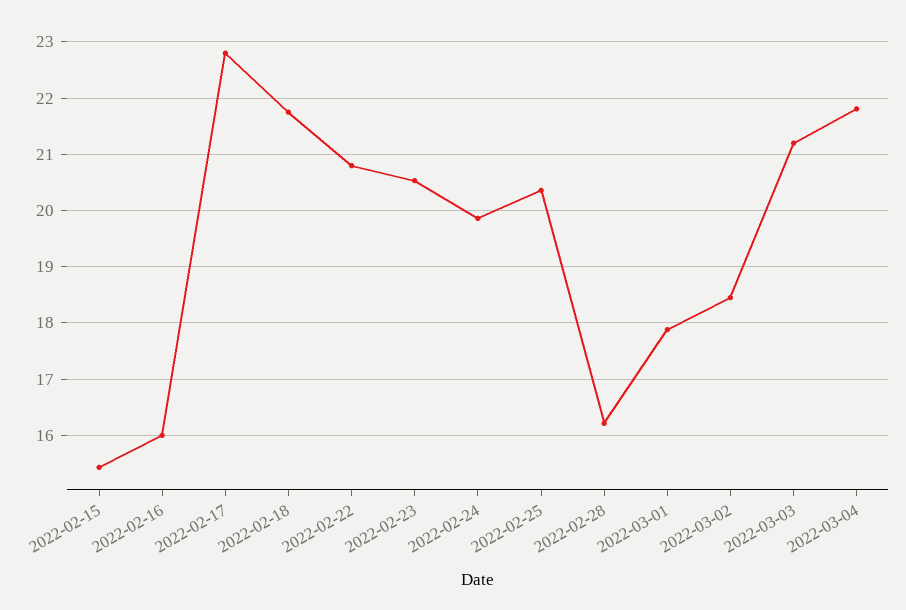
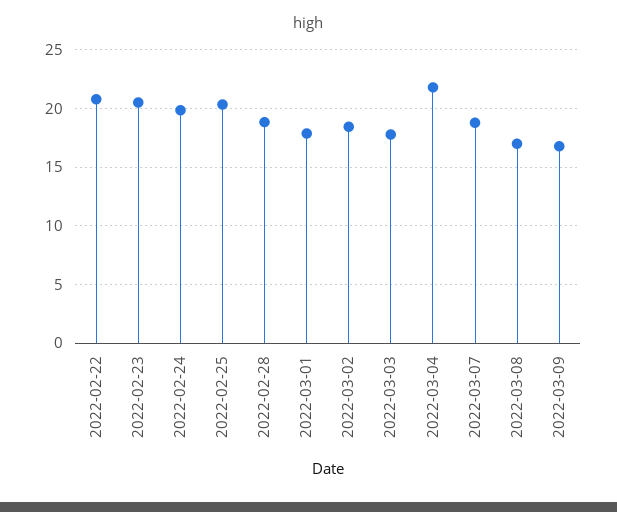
2022-02-15: 15.4 -> none
2022-02-16: 16 -> none
2022-02-17: 22.8 -> none
2022-02-18: 21.8 -> none
2022-02-28: 16.2 -> 19
2022-03-03: 21.2 -> 18
2022-03-07: none -> 19
2022-03-08: none -> 17
2022-03-09: none -> 17

